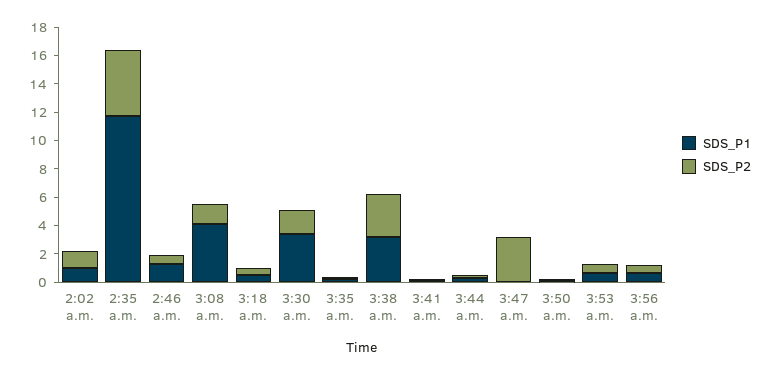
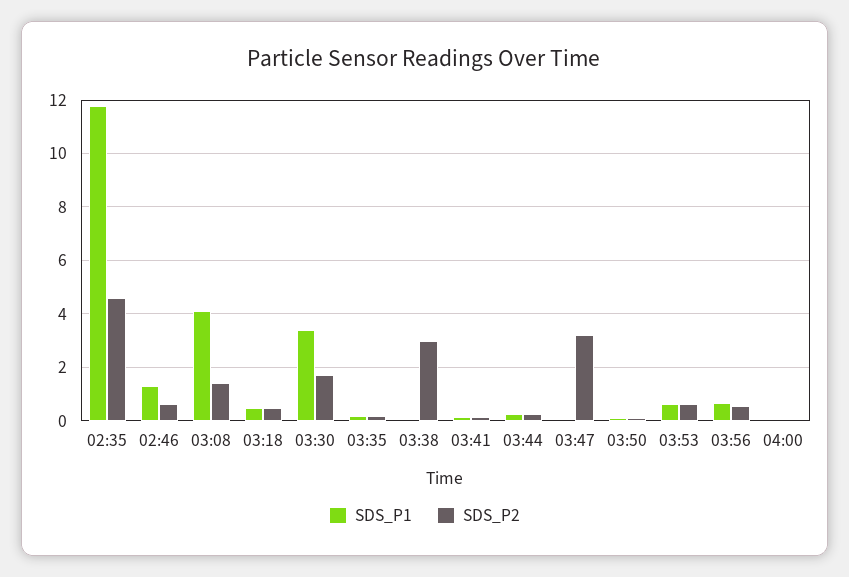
SDS_P1, 2:02 a.m.: 1 -> none
SDS_P2, 2:02 a.m.: 1 -> none
SDS_P1, 3:38 a.m.: 3 -> 0
SDS_P1, 04:00: none -> 0
SDS_P2, 04:00: none -> 0

